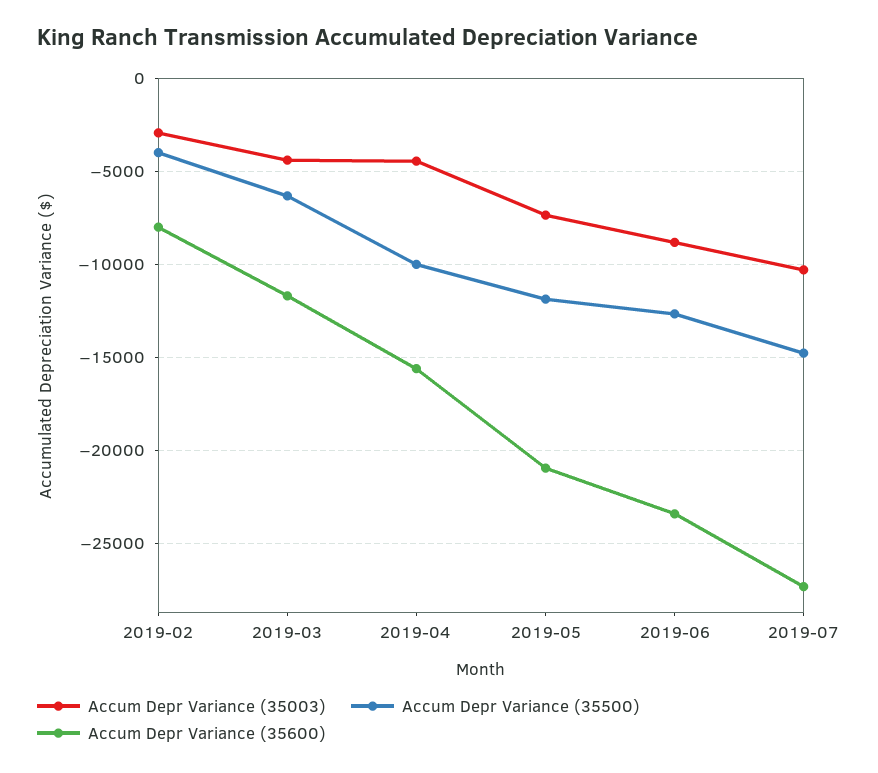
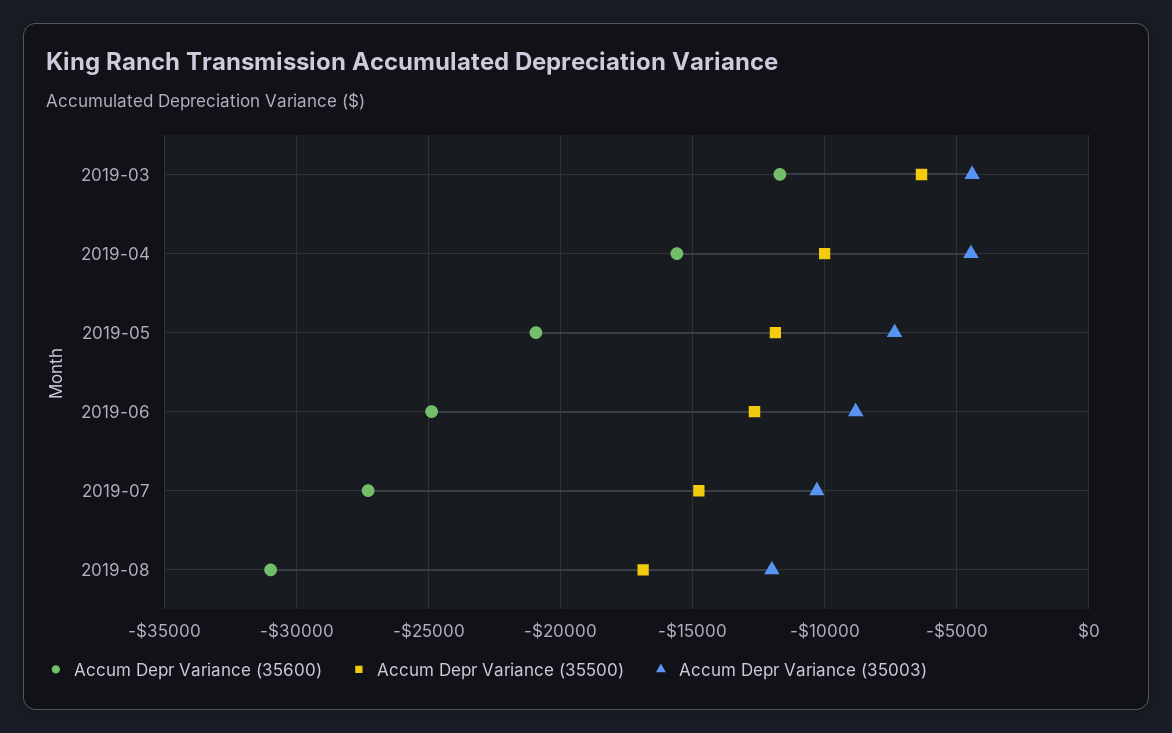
Accum Depr Variance (35003), 2019-02: -3000 -> none
Accum Depr Variance (35500), 2019-02: -4000 -> none
Accum Depr Variance (35600), 2019-02: -8000 -> none
Accum Depr Variance (35600), 2019-06: -23500 -> -25000
Accum Depr Variance (35600), 2019-08: none -> -31000
Accum Depr Variance (35500), 2019-08: none -> -17000
Accum Depr Variance (35003), 2019-08: none -> -12000

